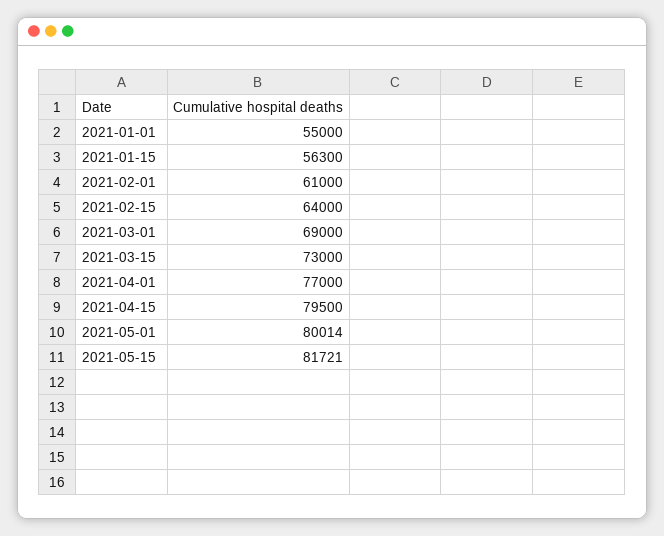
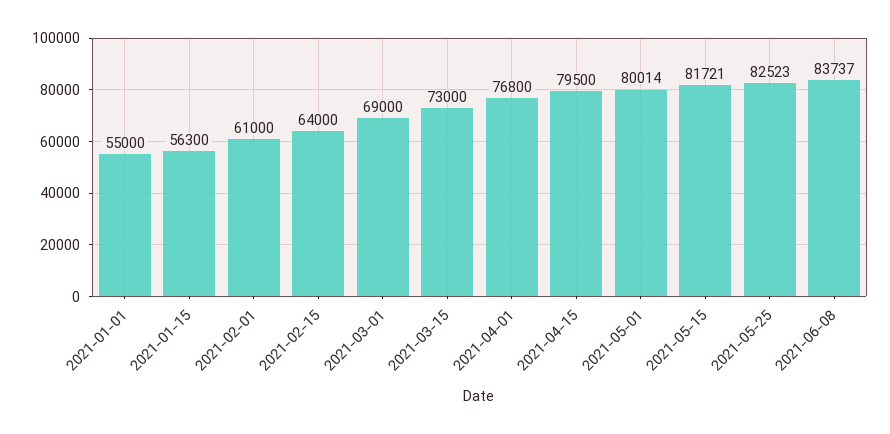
2021-04-01: 77000 -> 76800
2021-05-25: none -> 82523
2021-06-08: none -> 83737

